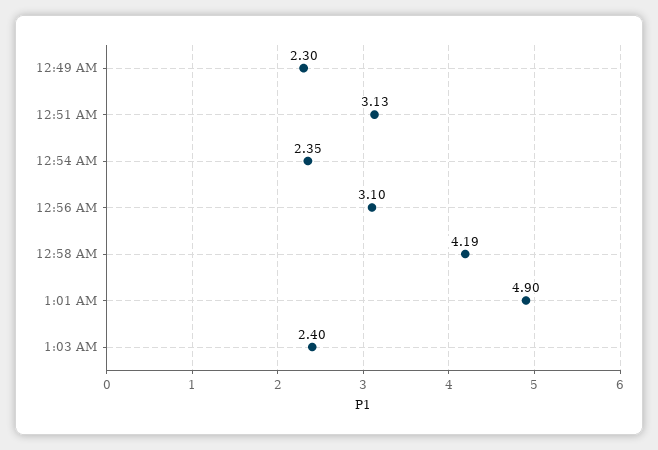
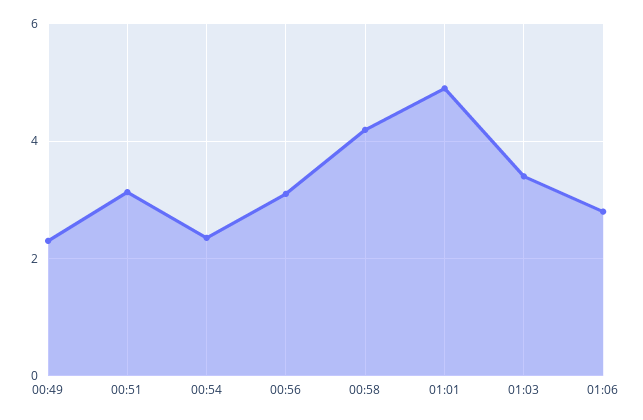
1:03 AM: 2.4 -> 3.4
01:06: none -> 2.8

